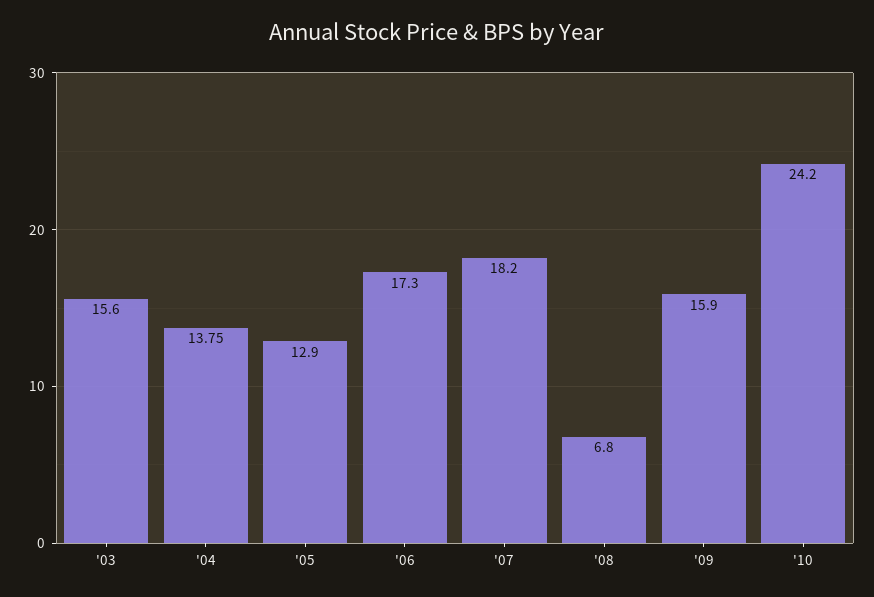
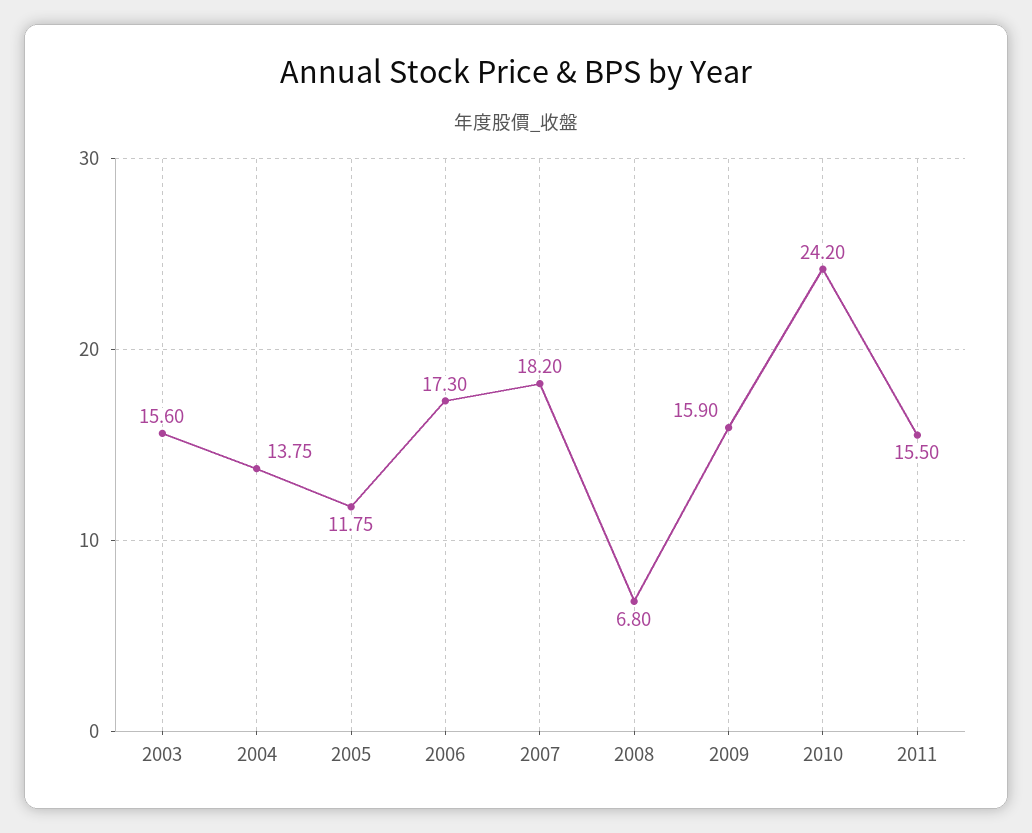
'05: 12.9 -> 11.75
2011: none -> 15.5

